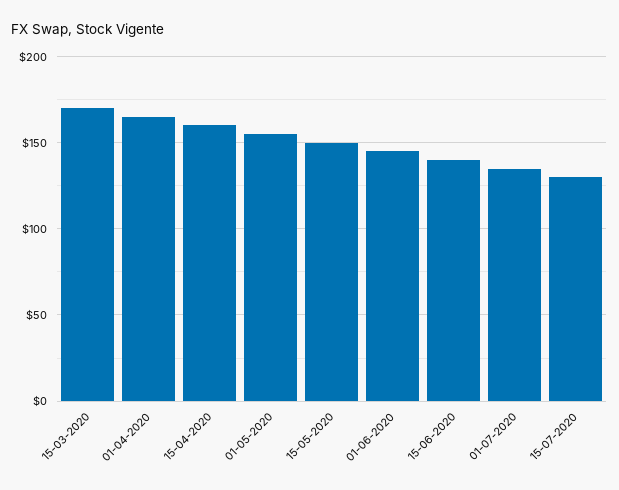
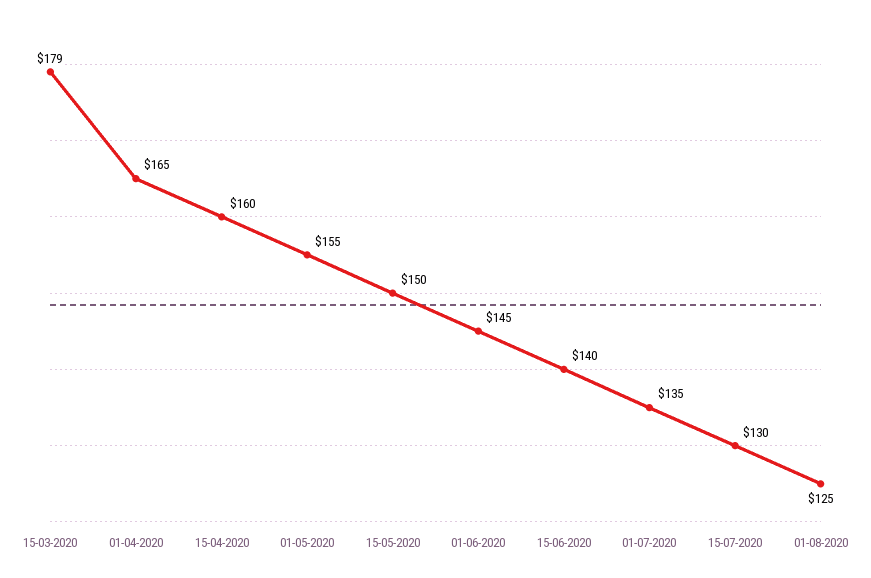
15-03-2020: 170 -> 179
01-08-2020: none -> 125

